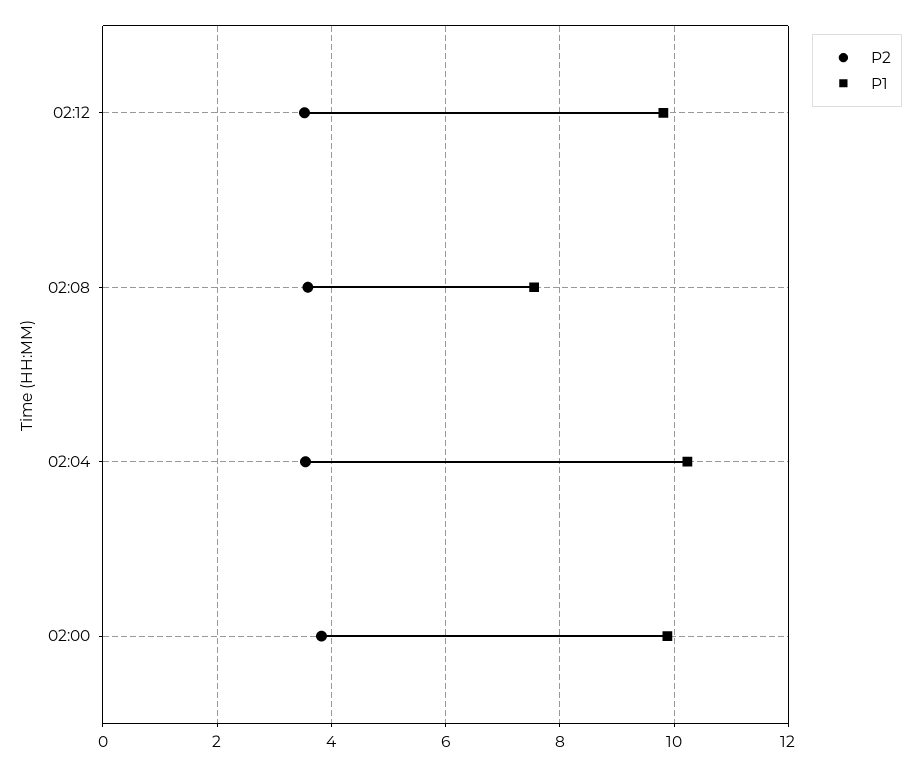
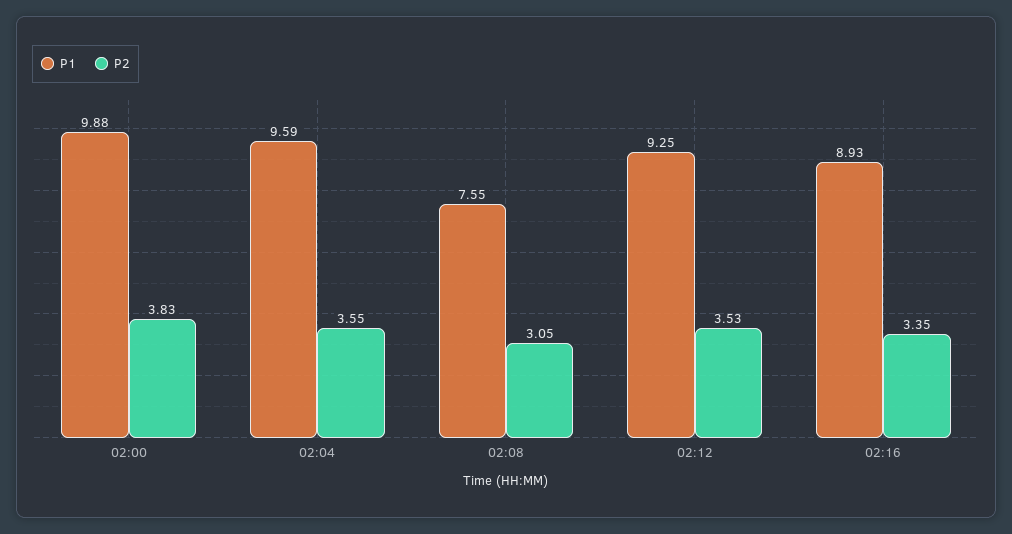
P1, 02:12: 9.8 -> 9.25
P2, 02:08: 3.6 -> 3.05
P1, 02:04: 10.2 -> 9.59
P1, 02:16: none -> 8.93
P2, 02:16: none -> 3.35

